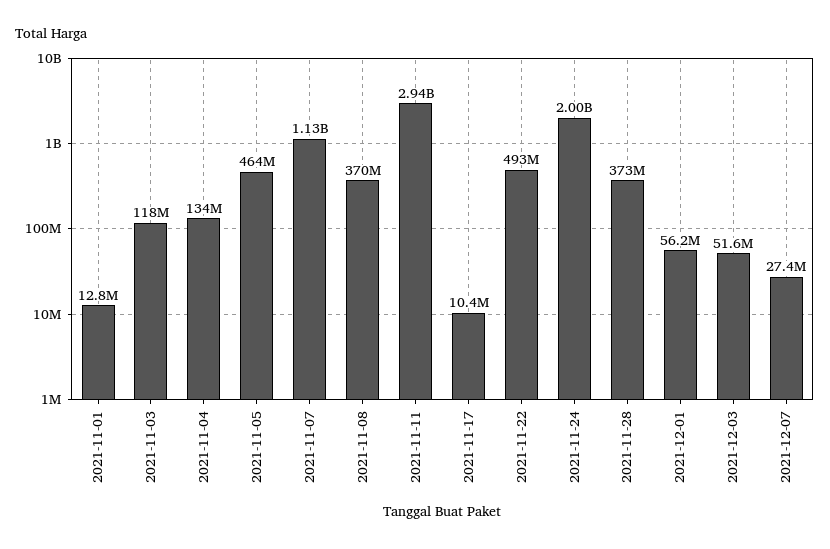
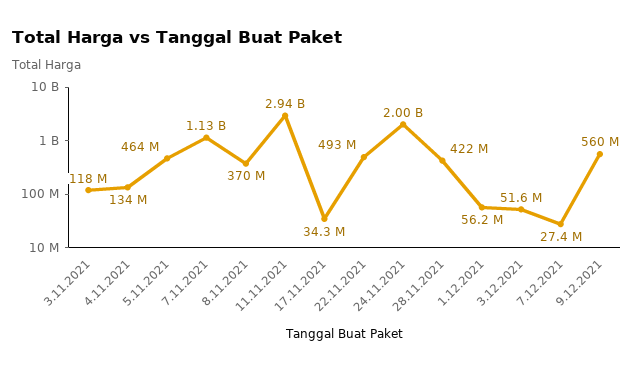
2021-11-01: 12800000 -> none
2021-11-17: 10400000 -> 34300000
2021-11-28: 373000000 -> 422000000
9.12.2021: none -> 560000000

